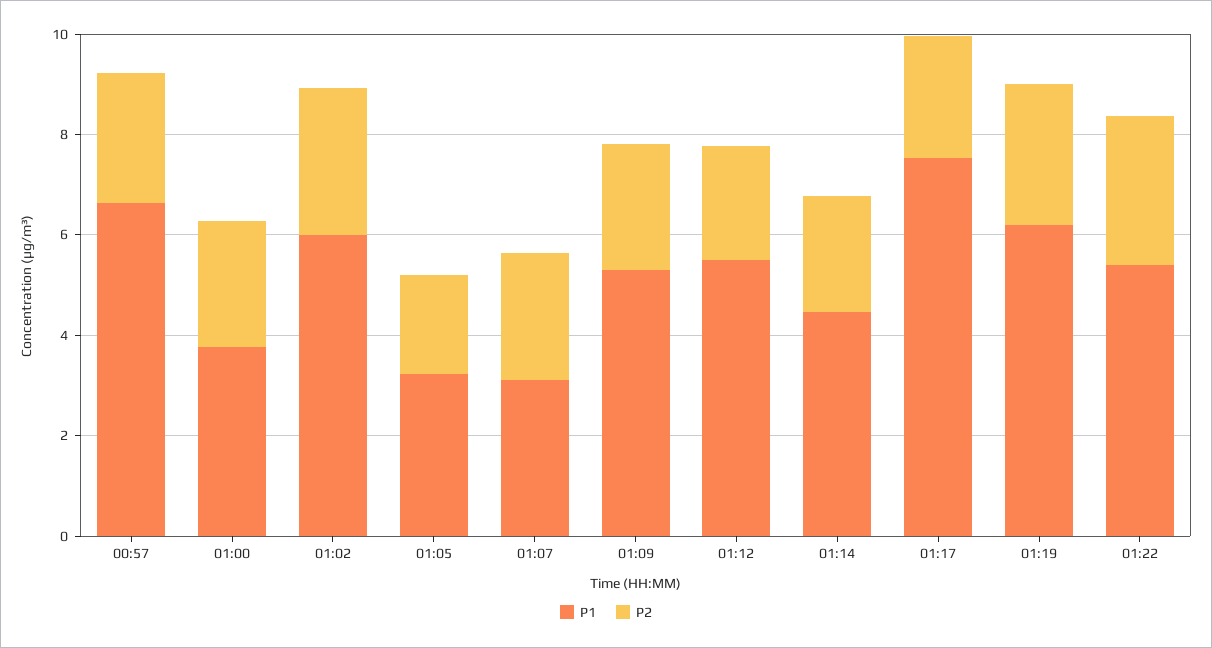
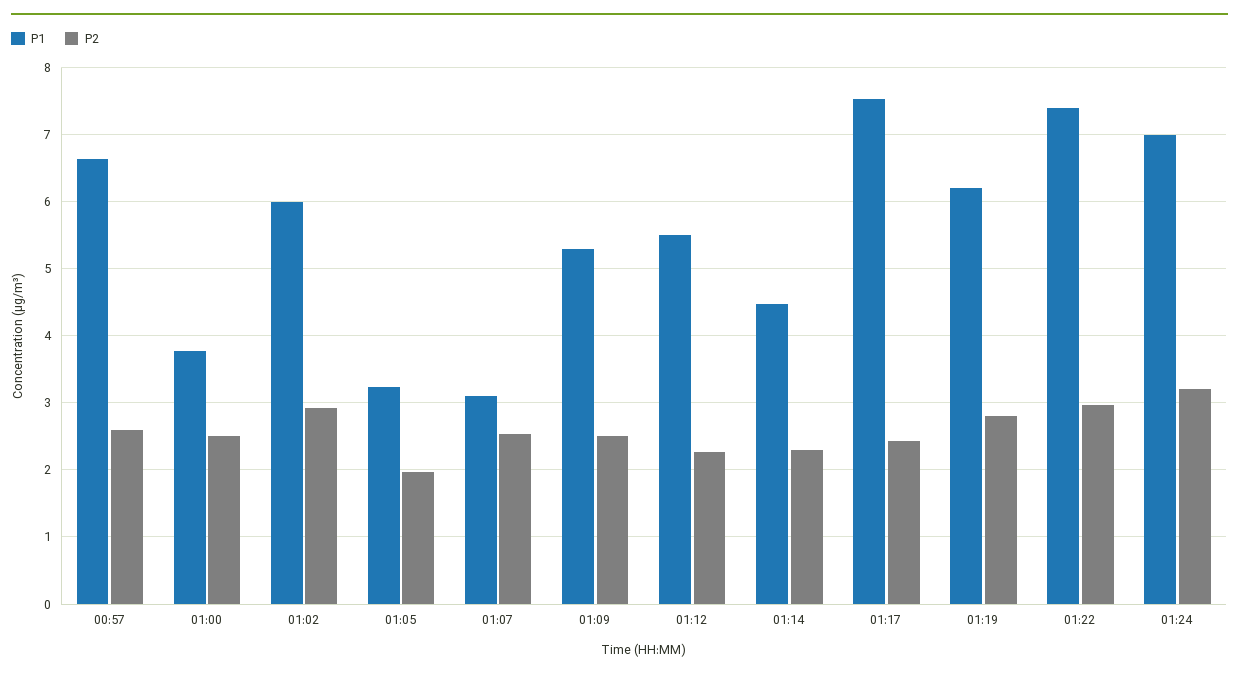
P1, 01:22: 5.5 -> 7.4
P1, 01:24: none -> 7
P2, 01:24: none -> 3.2

